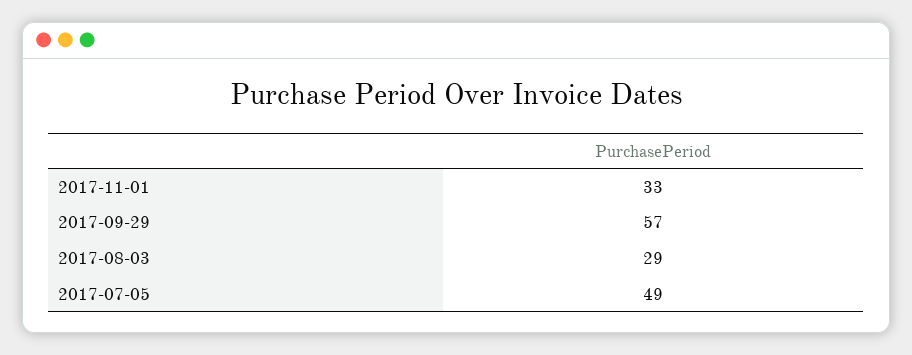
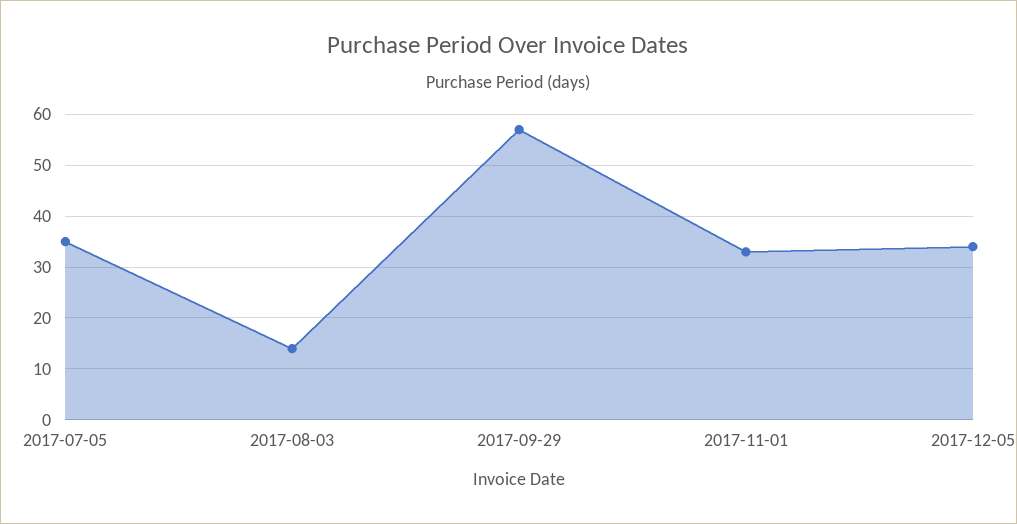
2017-08-03: 29 -> 15
2017-07-05: 49 -> 35
2017-12-05: none -> 35

